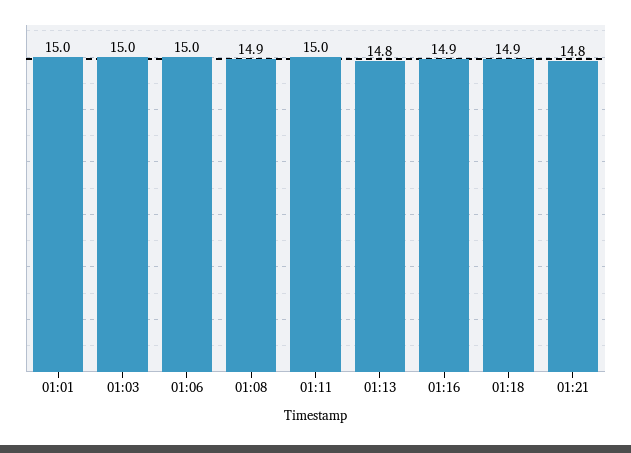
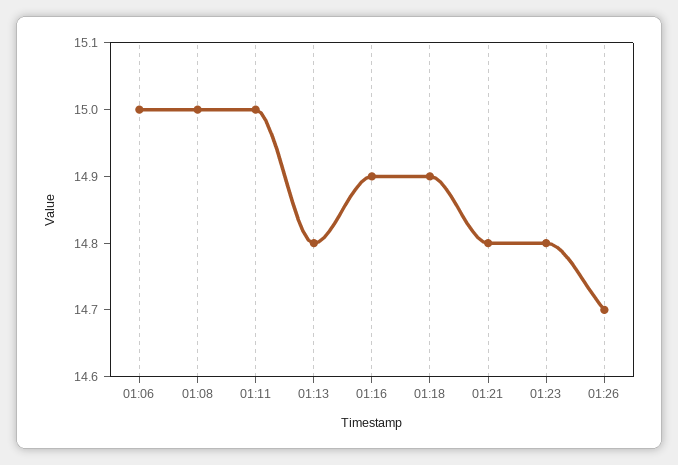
01:01: 15 -> none
01:03: 15 -> none
01:08: 14.9 -> 15
01:23: none -> 14.8
01:26: none -> 14.7

